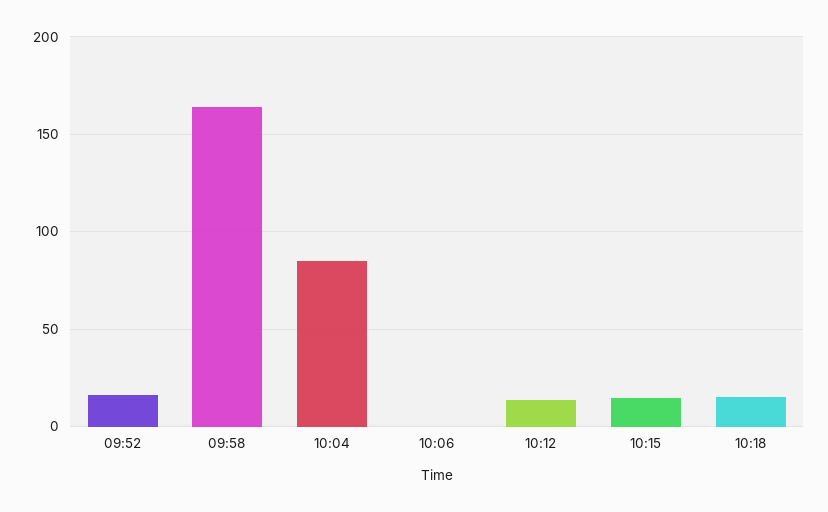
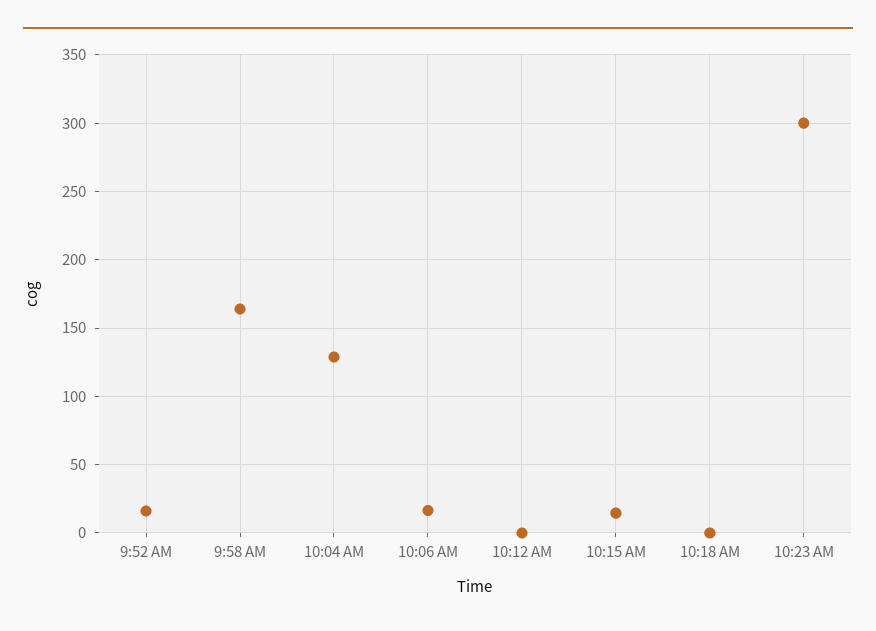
10:04: 85 -> 130
10:06: 0 -> 15
10:12: 15 -> 0
10:18: 15 -> 0
10:23 AM: none -> 300

